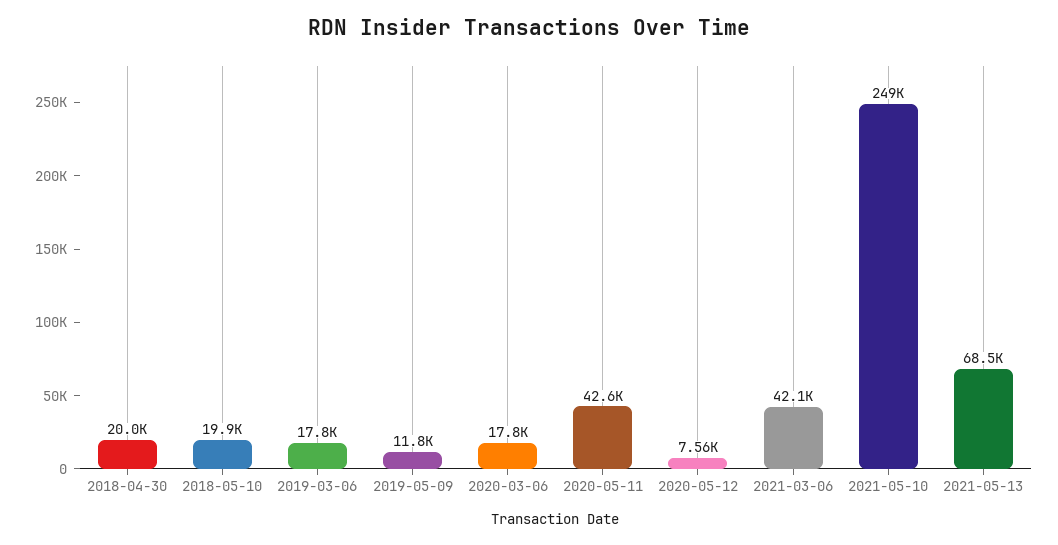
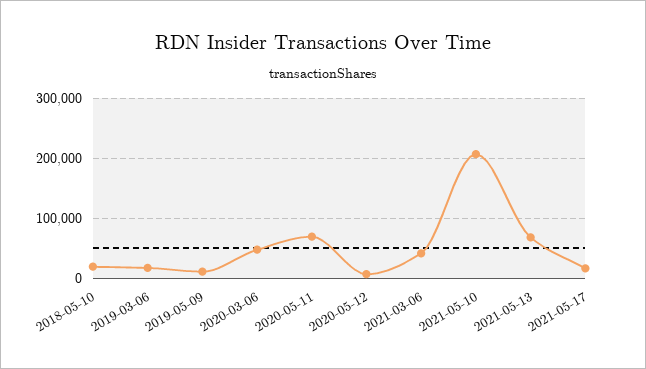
2018-04-30: 20000 -> none
2020-03-06: 17800 -> 50000
2020-05-11: 42600 -> 70000
2021-05-10: 249000 -> 210000
2021-05-17: none -> 20000

